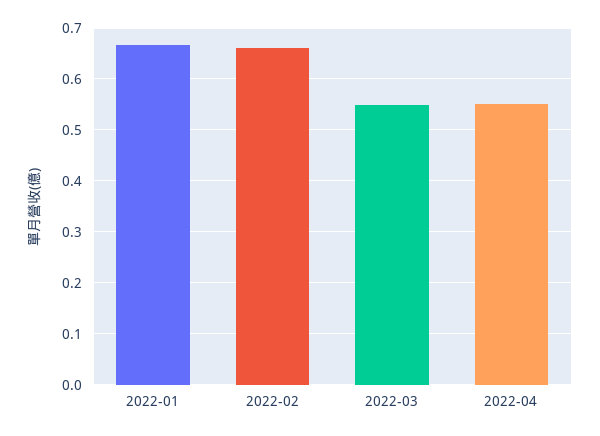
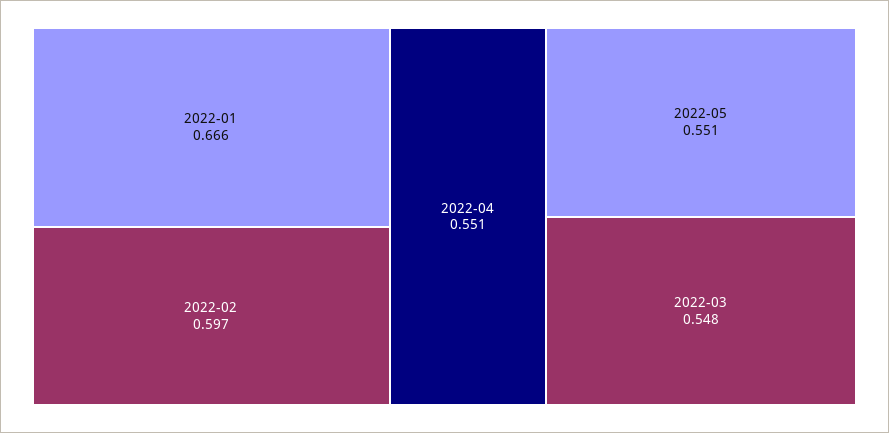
2022-02: 0.66 -> 0.597
2022-05: none -> 0.551

